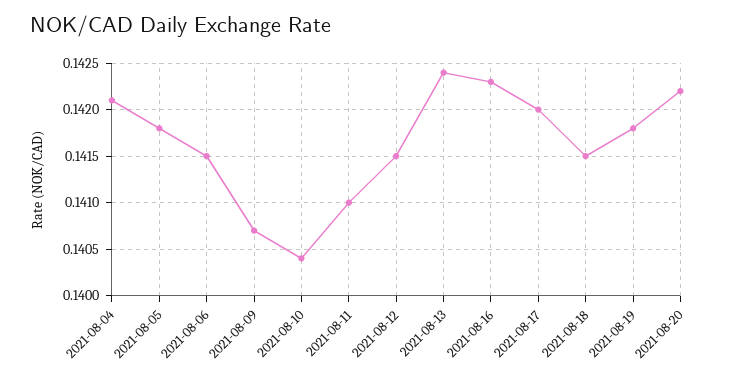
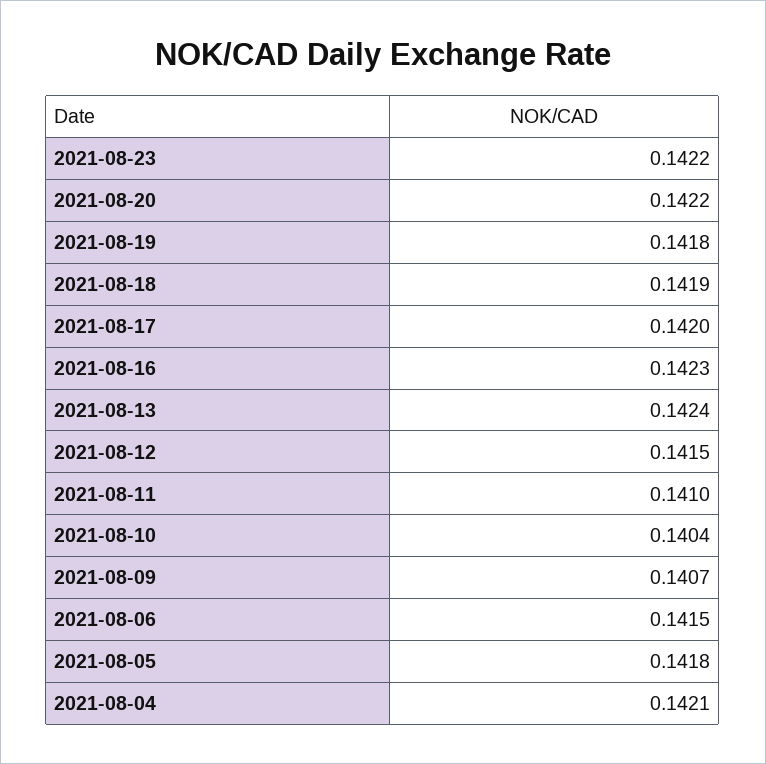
2021-08-18: 0.1415 -> 0.1419
2021-08-23: none -> 0.1422

